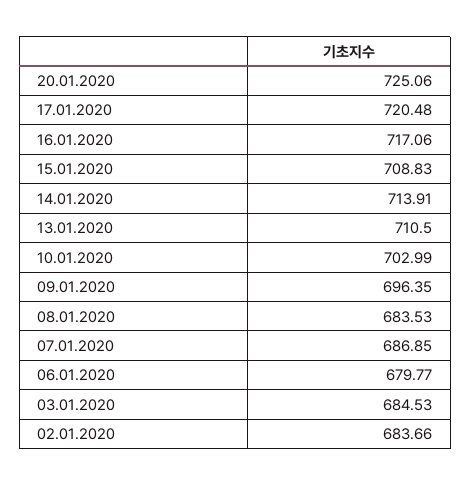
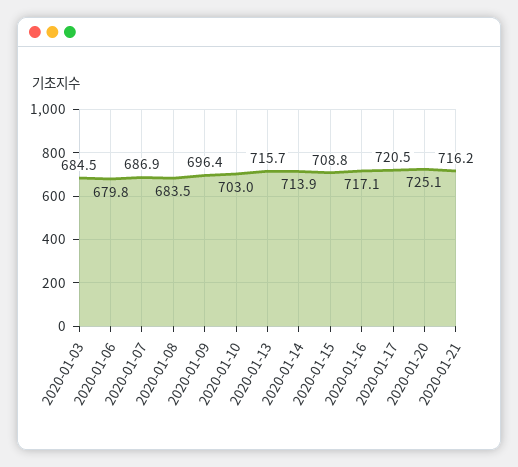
13.01.2020: 710.5 -> 715.7
02.01.2020: 683.66 -> none
2020-01-21: none -> 716.2

